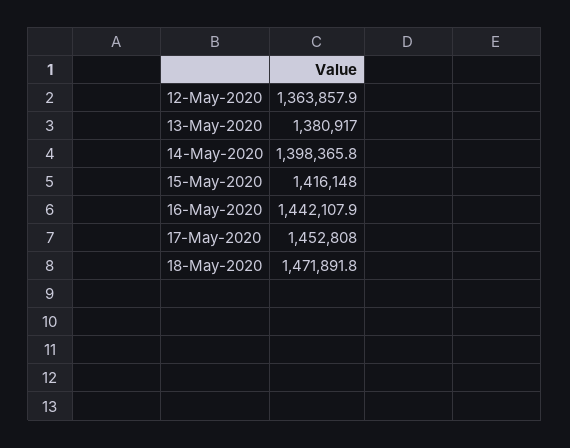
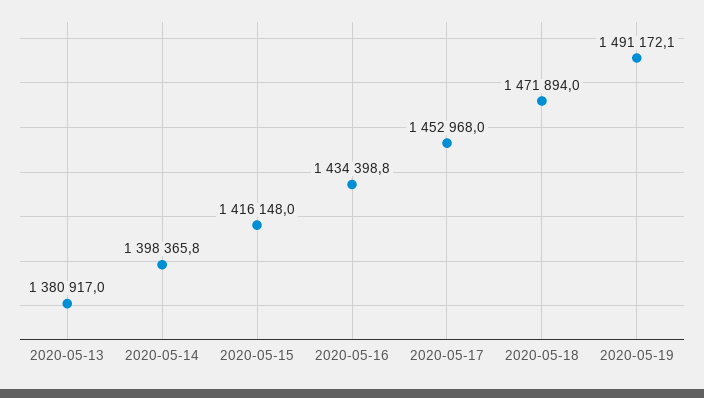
12-May-2020: 1363857.9 -> none
16-May-2020: 1442107.9 -> 1434398.8
17-May-2020: 1452808 -> 1452968
18-May-2020: 1471891.8 -> 1471894
2020-05-19: none -> 1491172.1

